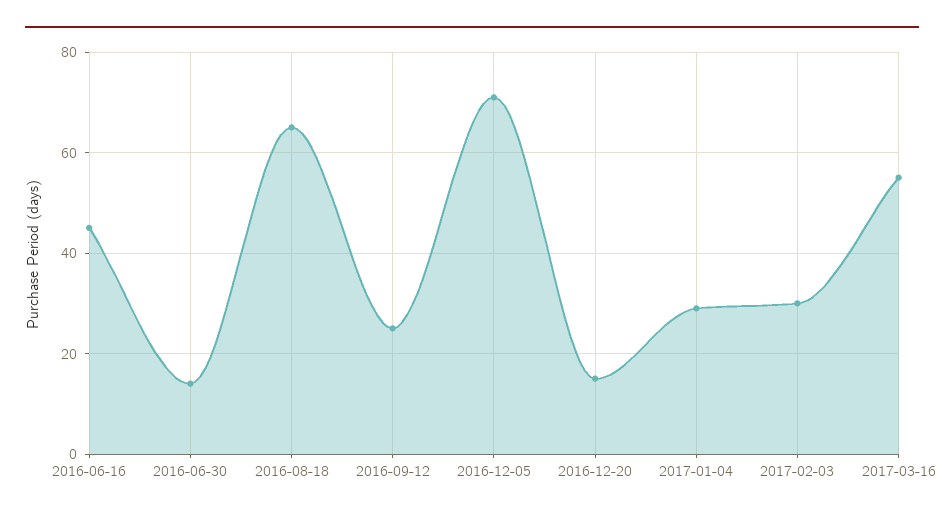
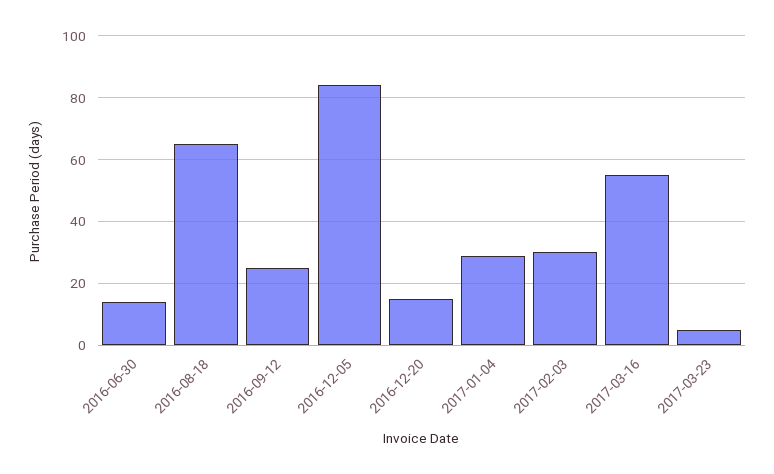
2016-06-16: 45 -> none
2016-12-05: 70 -> 85
2017-03-23: none -> 5

